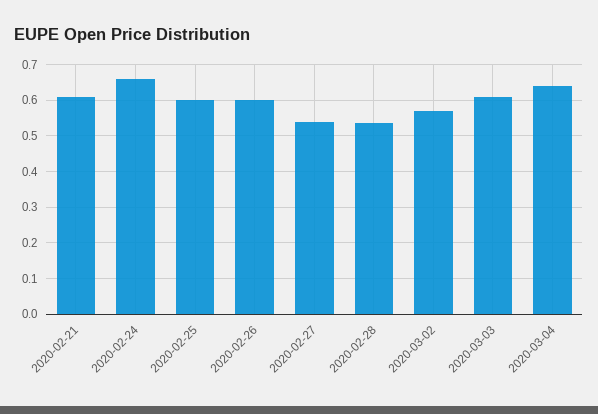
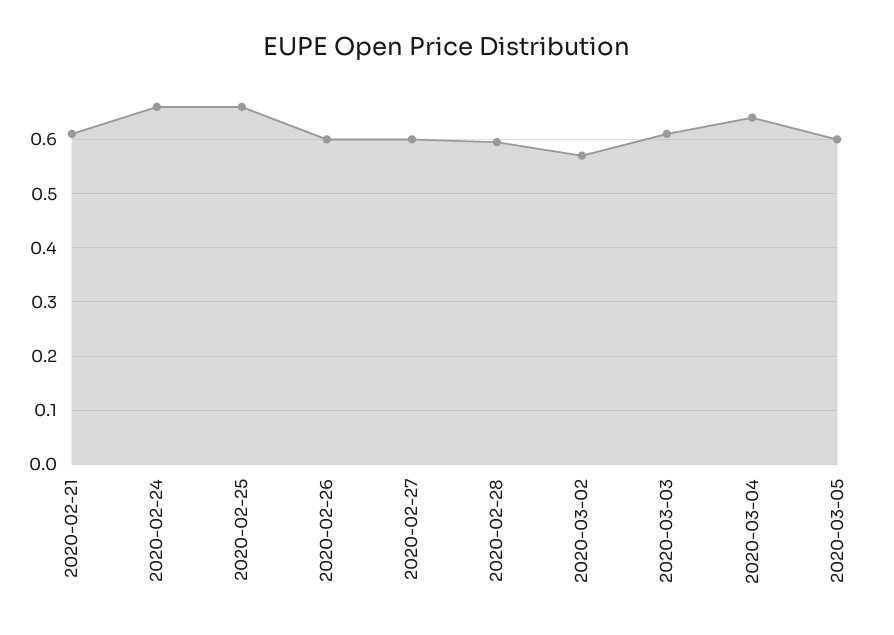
2020-02-25: 0.6 -> 0.66
2020-02-27: 0.54 -> 0.6
2020-02-28: 0.54 -> 0.6
2020-03-05: none -> 0.6

